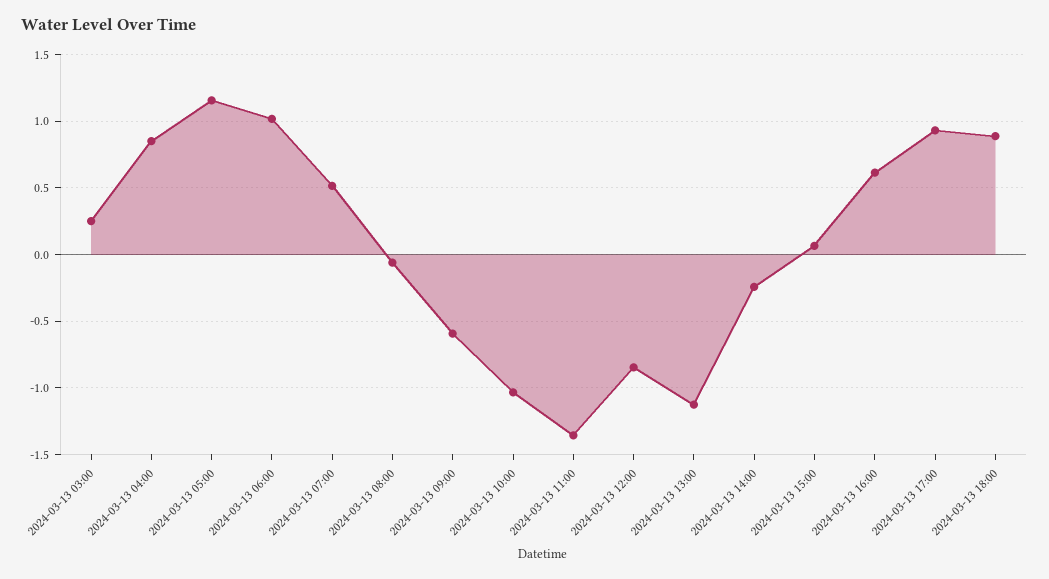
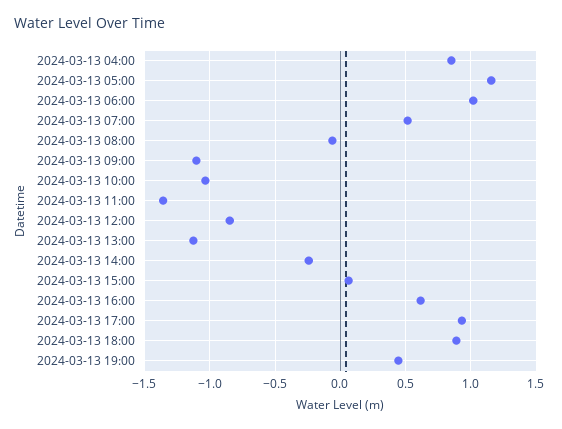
2024-03-13 03:00: 0.25 -> none
2024-03-13 09:00: -0.6 -> -1.1
2024-03-13 19:00: none -> 0.45

